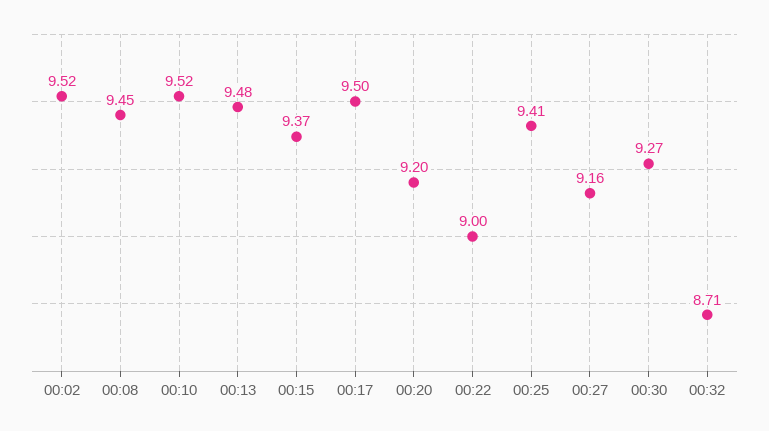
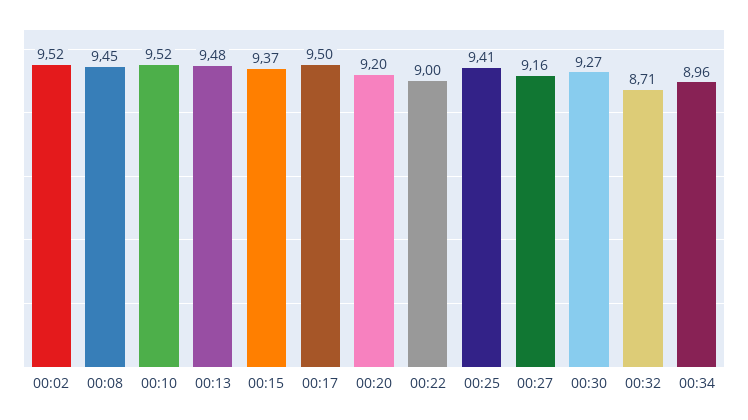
00:34: none -> 8.96

